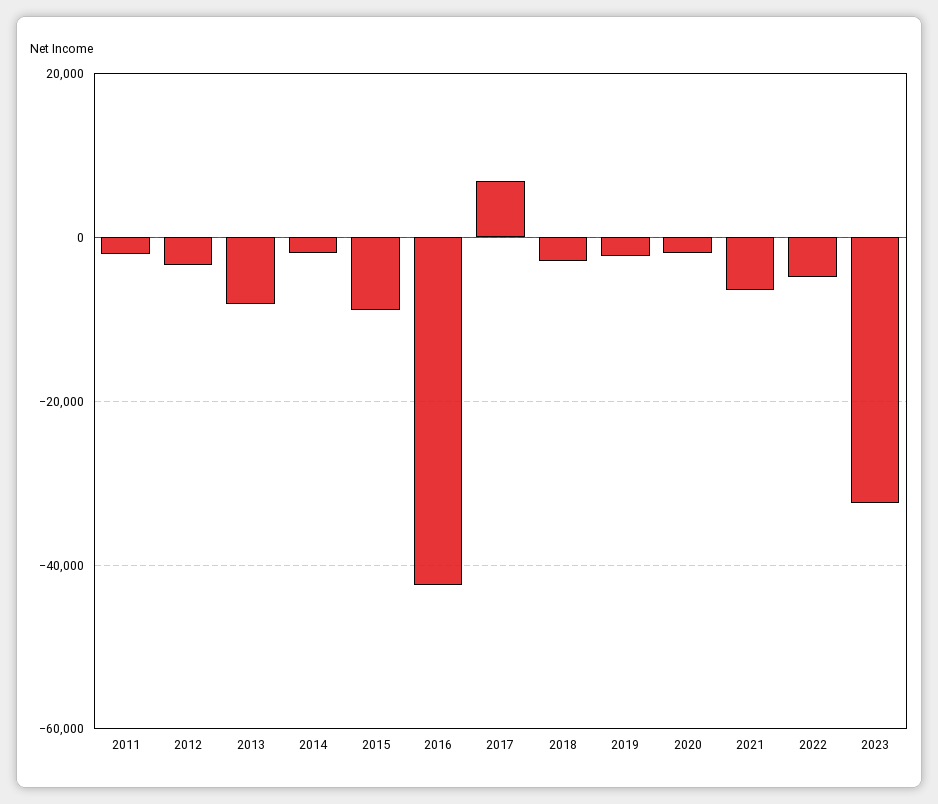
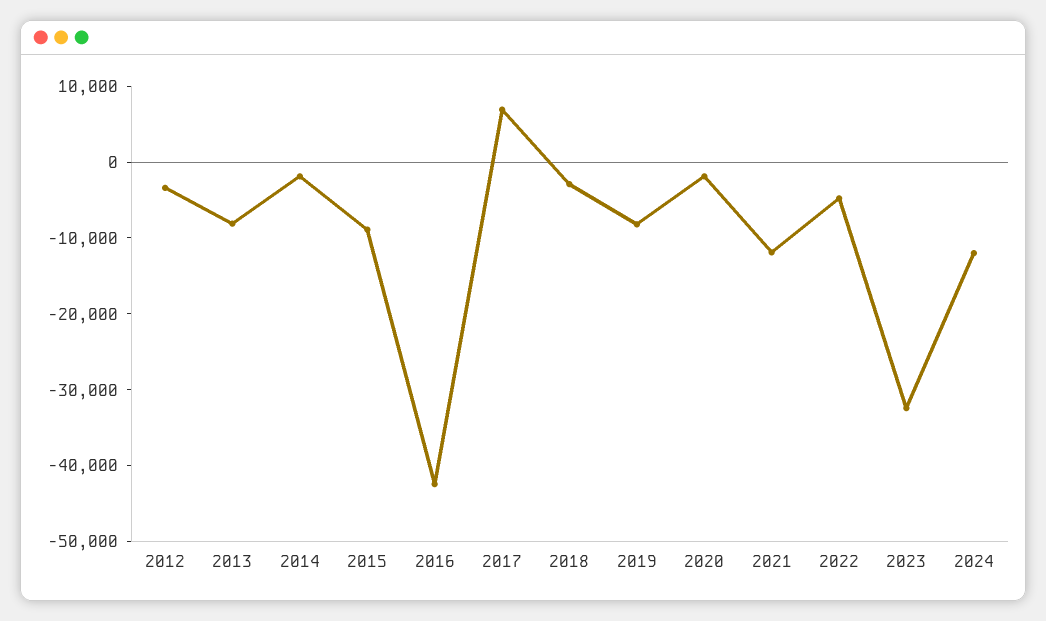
2011: -2000 -> none
2019: -2000 -> -8000
2021: -6000 -> -12000
2024: none -> -12000

